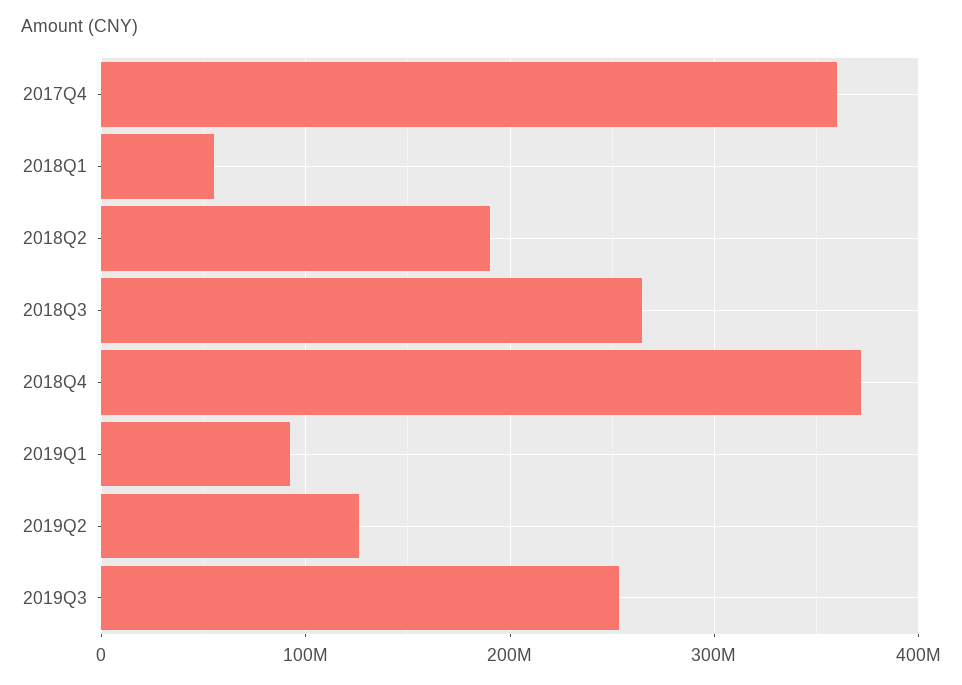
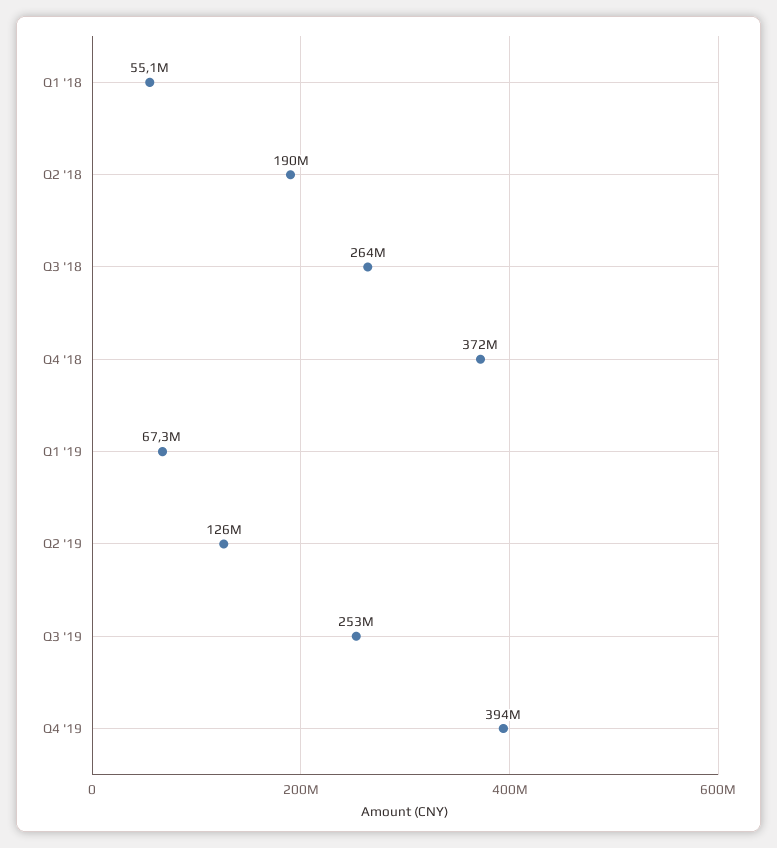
2017Q4: 360000000 -> none
2019Q1: 90000000 -> 67300000
Q4 '19: none -> 394000000

